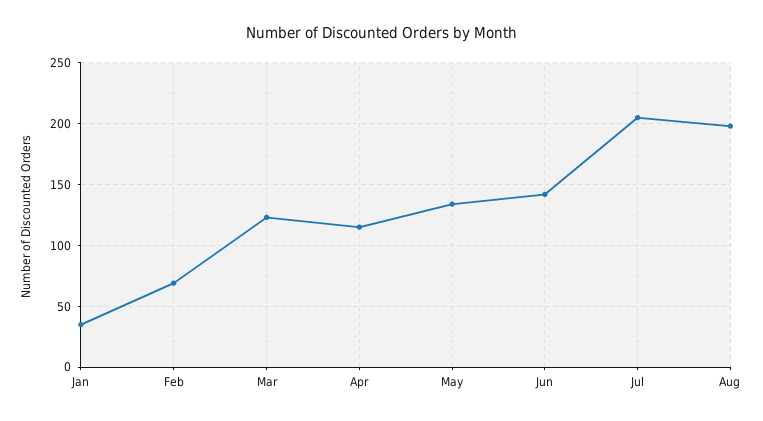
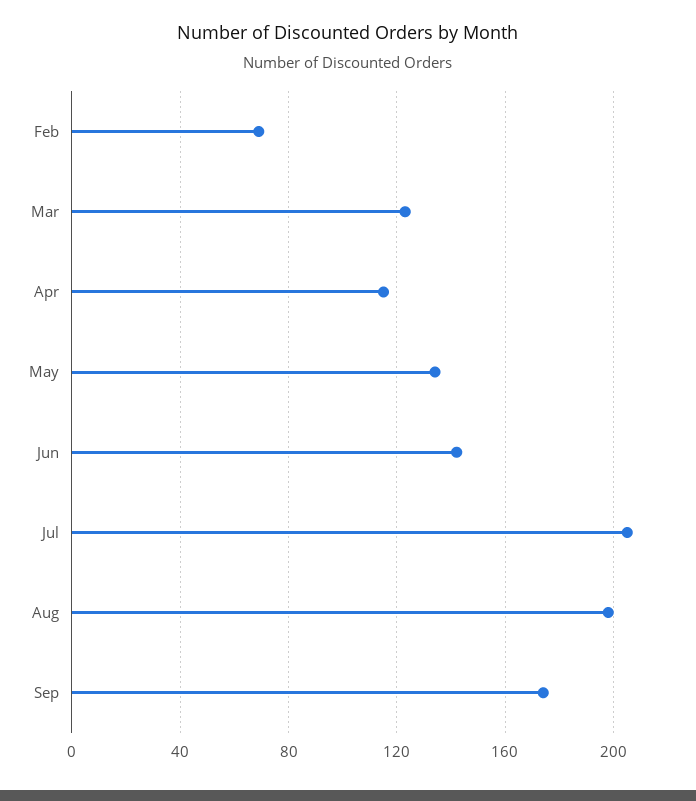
Jan: 35 -> none
Sep: none -> 175

